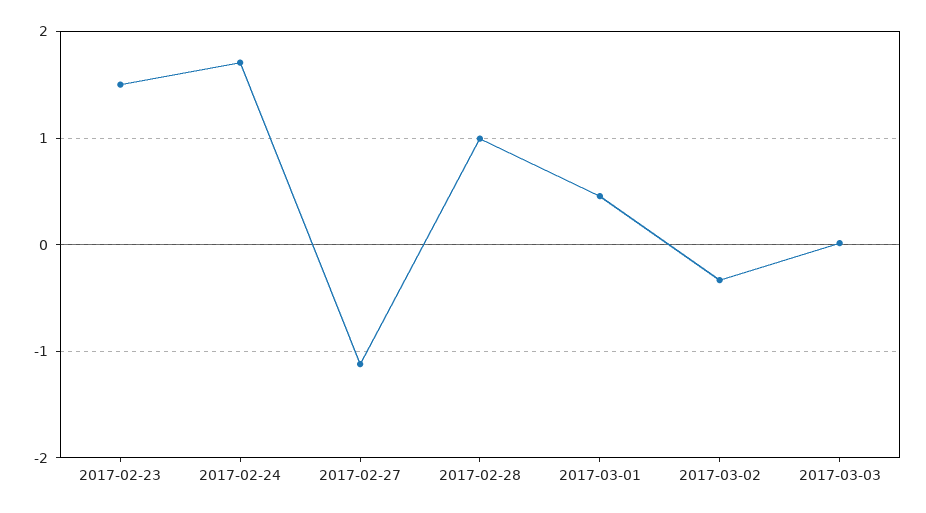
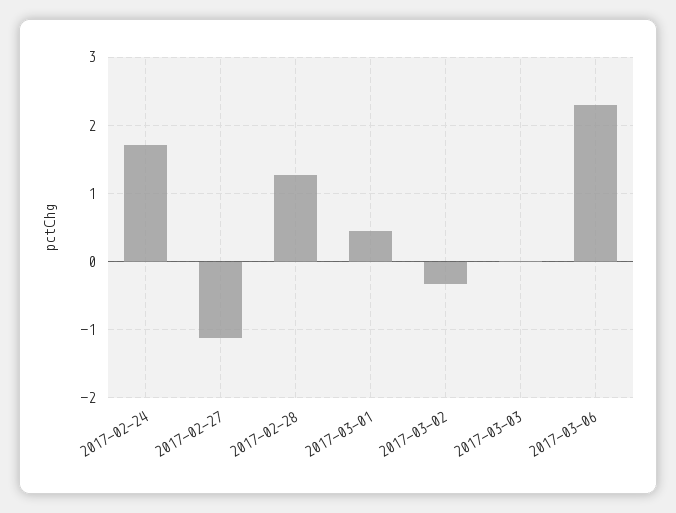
2017-02-23: 1.5 -> none
2017-02-28: 1 -> 1.3
2017-03-06: none -> 2.3

